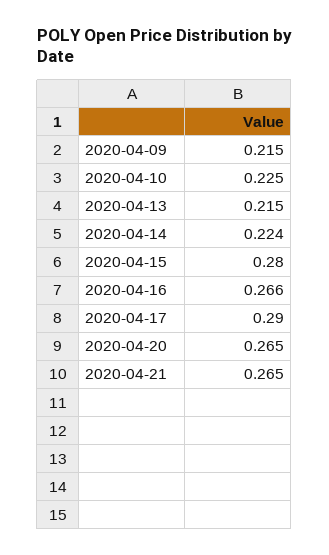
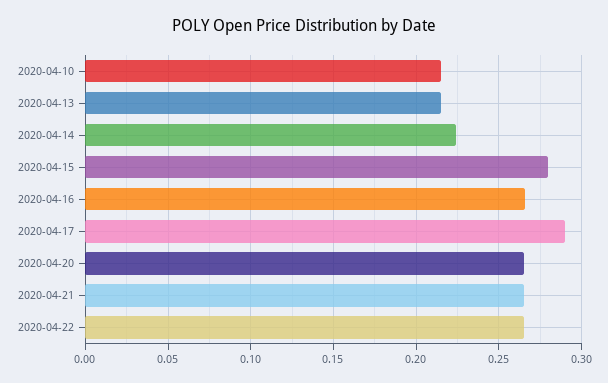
2020-04-09: 0.215 -> none
2020-04-10: 0.225 -> 0.215
2020-04-22: none -> 0.265

